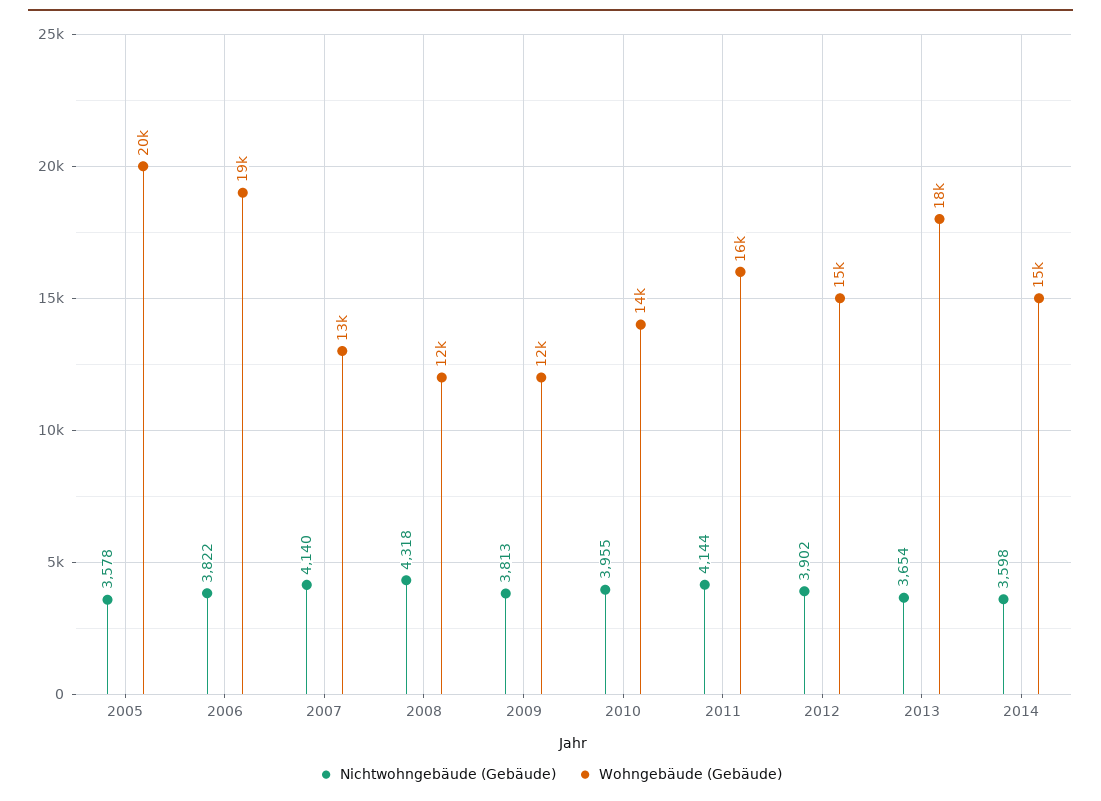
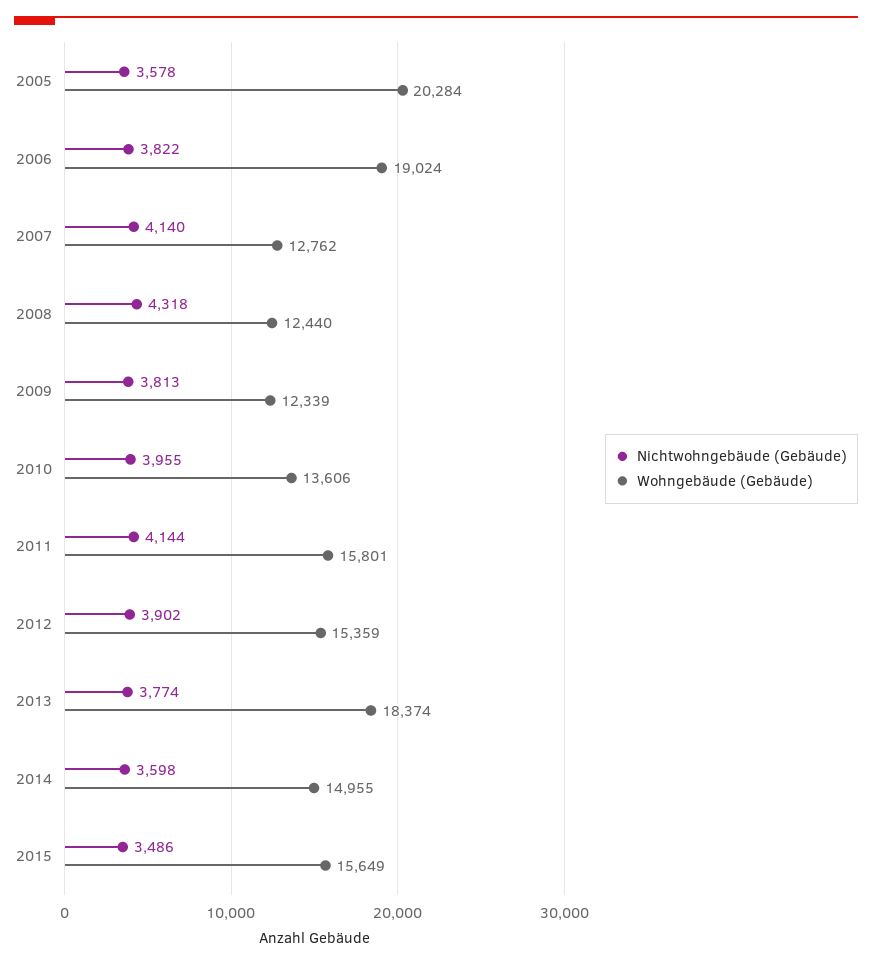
Nichtwohngebäude (Gebäude), 2013: 3654 -> 3774
Nichtwohngebäude (Gebäude), 2015: none -> 3486
Wohngebäude (Gebäude), 2015: none -> 15649

